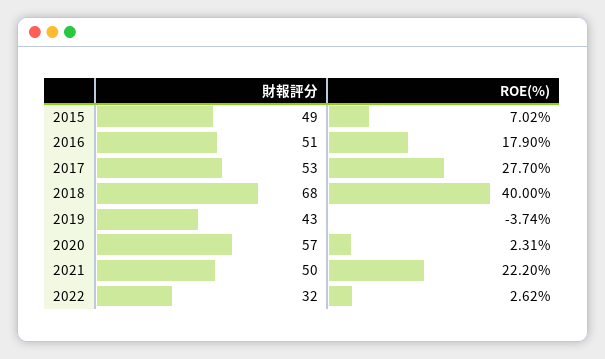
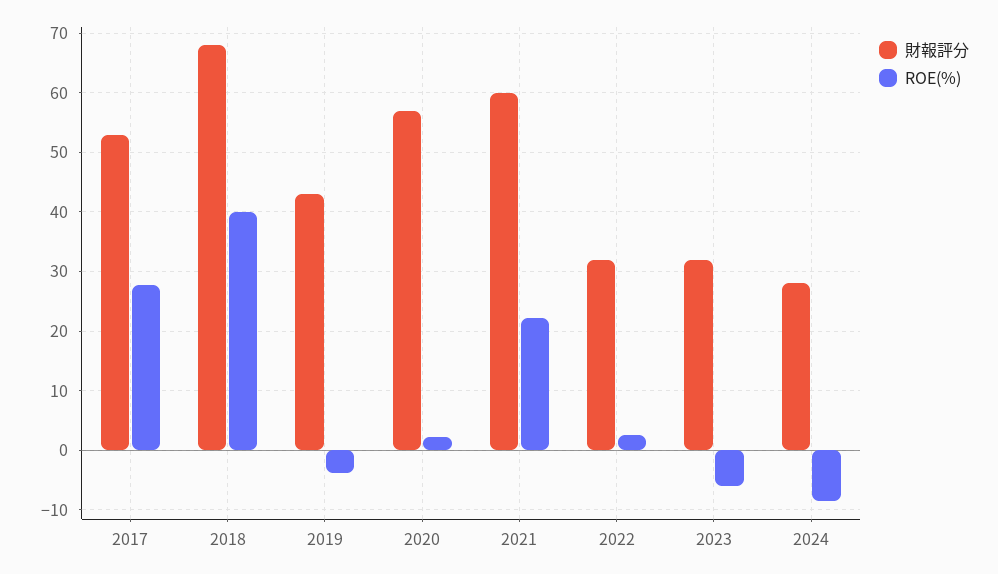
財報評分, 2015: 49 -> none
ROE(%), 2015: 7.02 -> none
財報評分, 2016: 51 -> none
ROE(%), 2016: 17.9 -> none
財報評分, 2021: 50 -> 60
財報評分, 2023: none -> 32
ROE(%), 2023: none -> -6
財報評分, 2024: none -> 28
ROE(%), 2024: none -> -8

